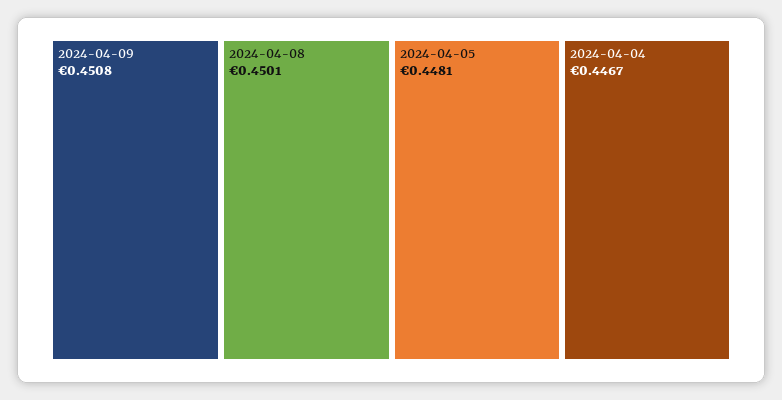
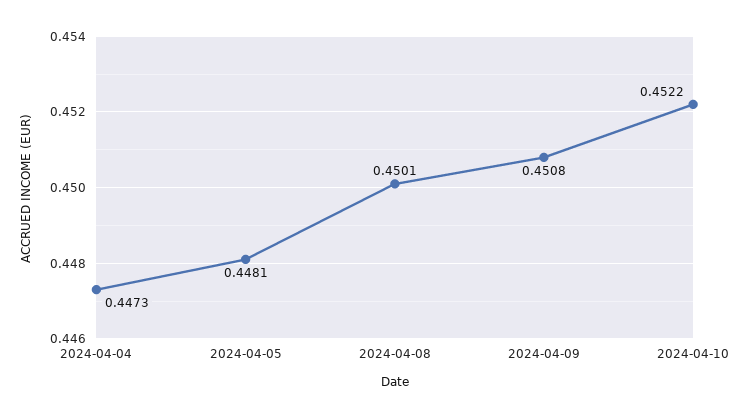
2024-04-04: 0.4467 -> 0.4473
2024-04-10: none -> 0.4522

